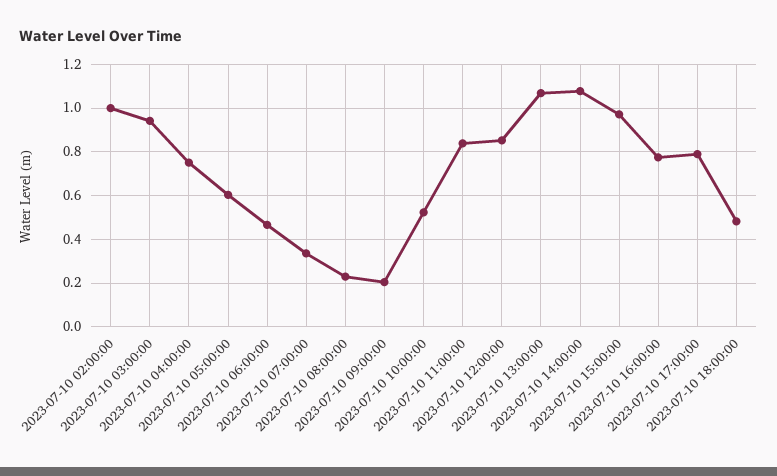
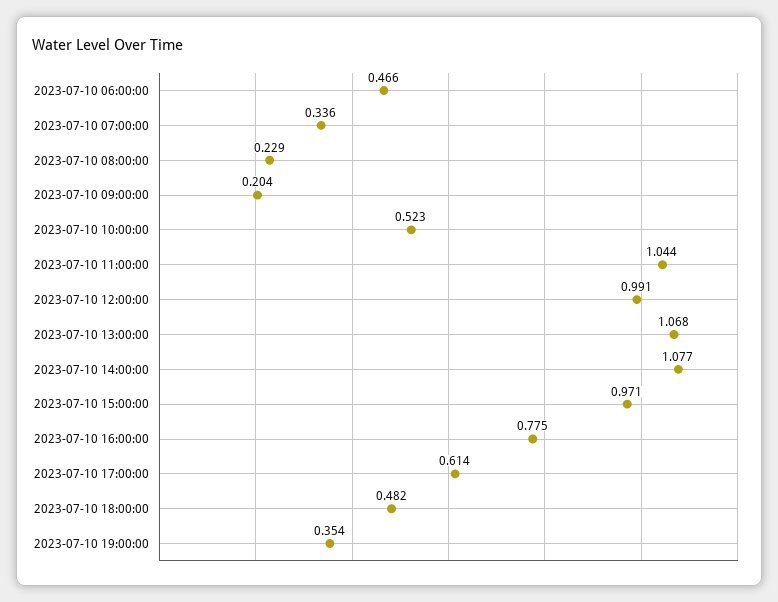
2023-07-10 02:00:00: 1 -> none
2023-07-10 03:00:00: 0.95 -> none
2023-07-10 04:00:00: 0.75 -> none
2023-07-10 05:00:00: 0.6 -> none
2023-07-10 11:00:00: 0.85 -> 1.044
2023-07-10 12:00:00: 0.85 -> 0.991
2023-07-10 17:00:00: 0.8 -> 0.614
2023-07-10 19:00:00: none -> 0.354

